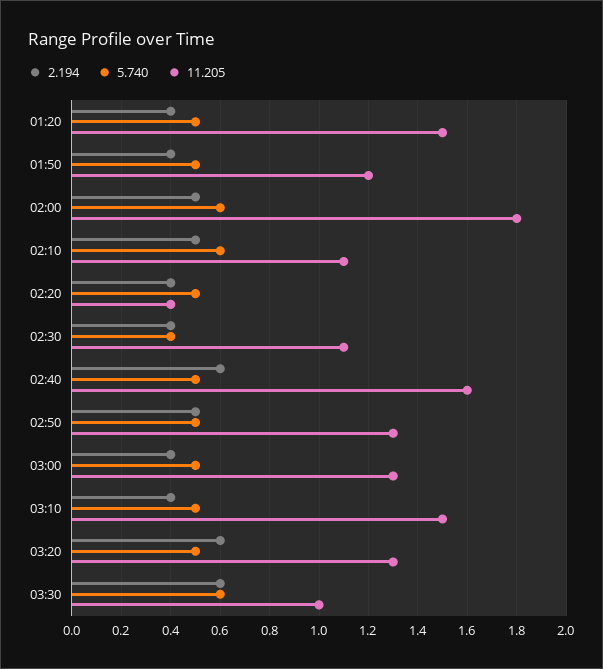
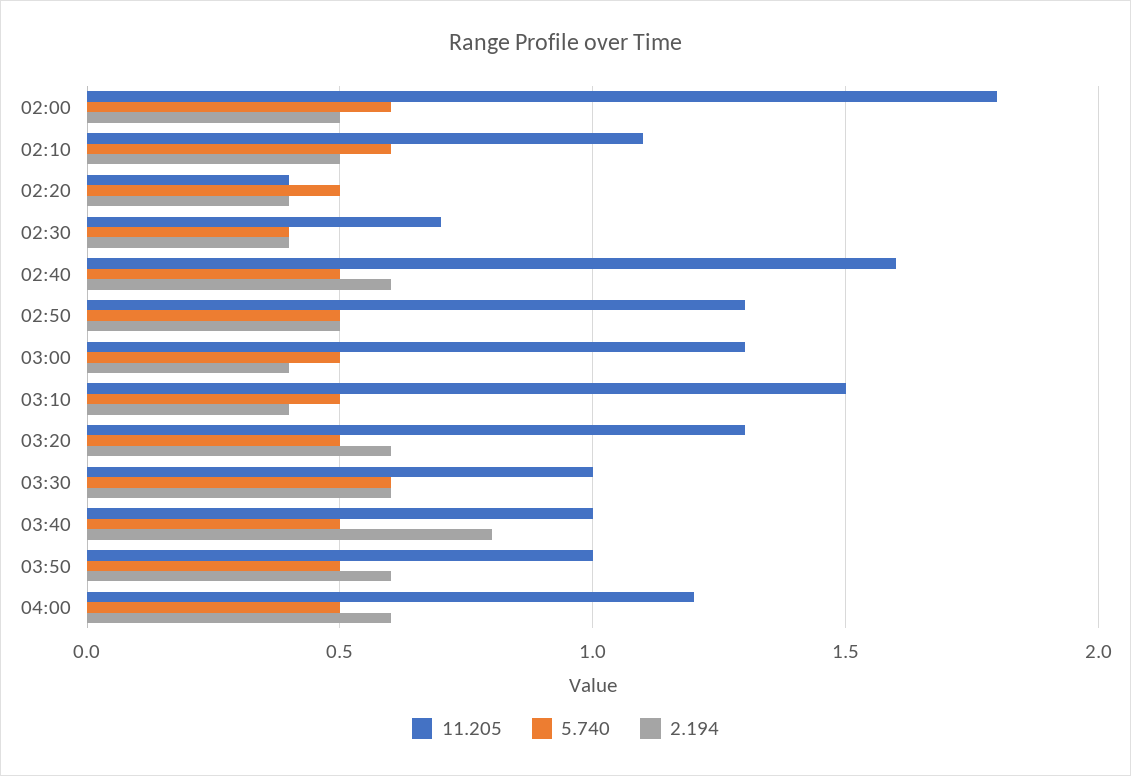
2.194, 01:20: 0.4 -> none
5.740, 01:20: 0.5 -> none
11.205, 01:20: 1.5 -> none
2.194, 01:50: 0.4 -> none
5.740, 01:50: 0.5 -> none
11.205, 01:50: 1.2 -> none
11.205, 02:30: 1.1 -> 0.7
11.205, 03:40: none -> 1
5.740, 03:40: none -> 0.5
2.194, 03:40: none -> 0.8
11.205, 03:50: none -> 1
5.740, 03:50: none -> 0.5
2.194, 03:50: none -> 0.6
11.205, 04:00: none -> 1.2
5.740, 04:00: none -> 0.5
2.194, 04:00: none -> 0.6

